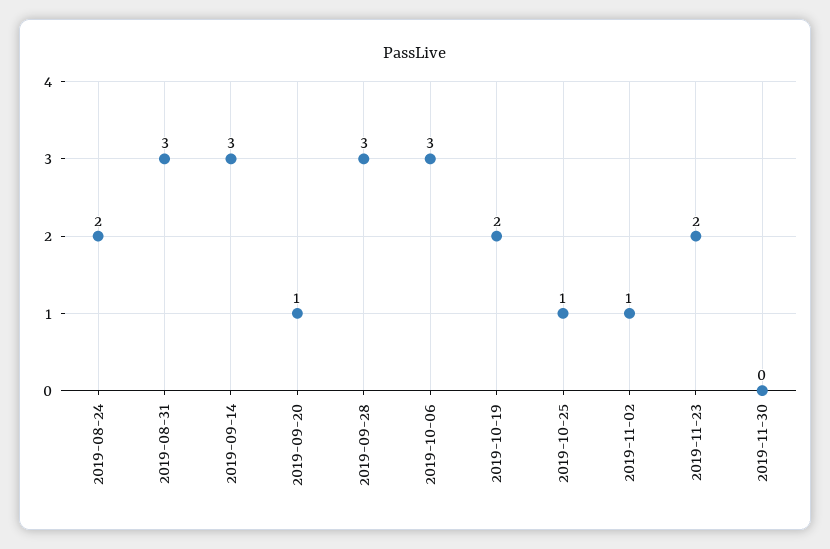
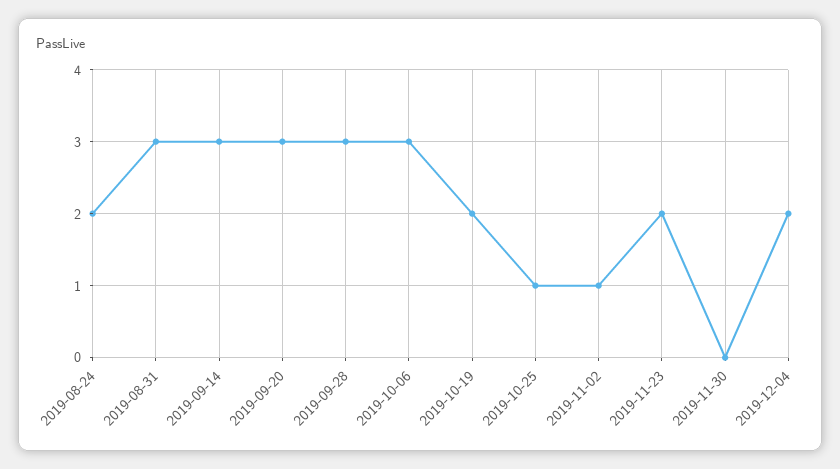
2019-09-20: 1 -> 3
2019-12-04: none -> 2

